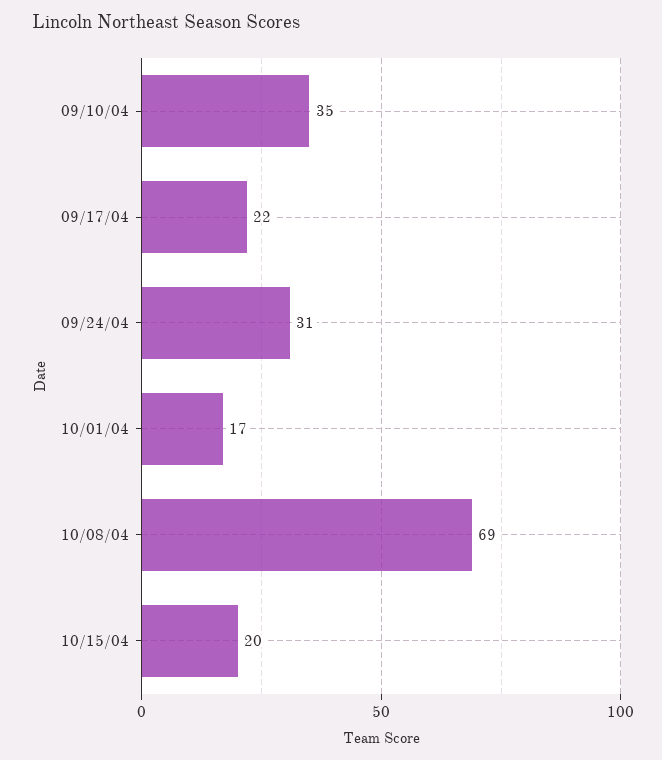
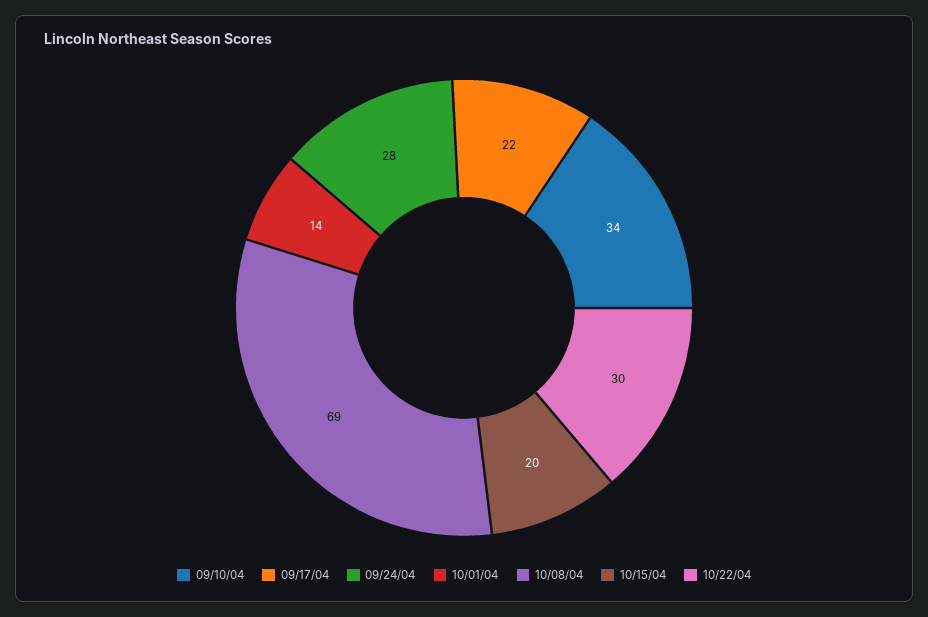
09/10/04: 35 -> 34
09/24/04: 31 -> 28
10/01/04: 17 -> 14
10/22/04: none -> 30

